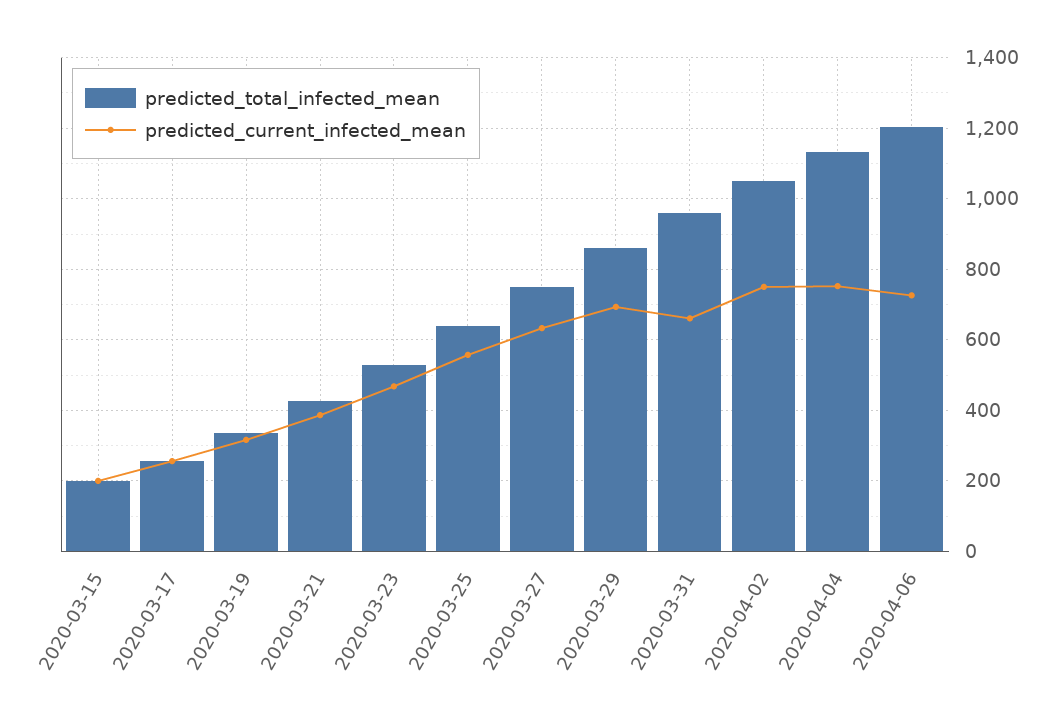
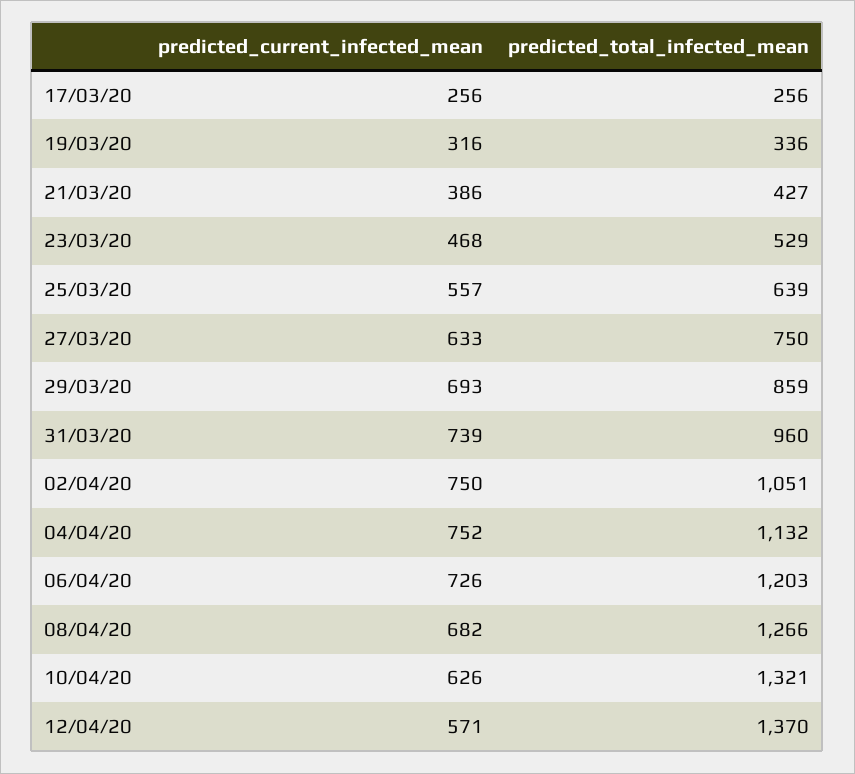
predicted_total_infected_mean, 2020-03-15: 200 -> none
predicted_current_infected_mean, 2020-03-15: 200 -> none
predicted_current_infected_mean, 2020-03-31: 660 -> 739
predicted_current_infected_mean, 08/04/20: none -> 682
predicted_total_infected_mean, 08/04/20: none -> 1266
predicted_current_infected_mean, 10/04/20: none -> 626
predicted_total_infected_mean, 10/04/20: none -> 1321
predicted_current_infected_mean, 12/04/20: none -> 571
predicted_total_infected_mean, 12/04/20: none -> 1370

